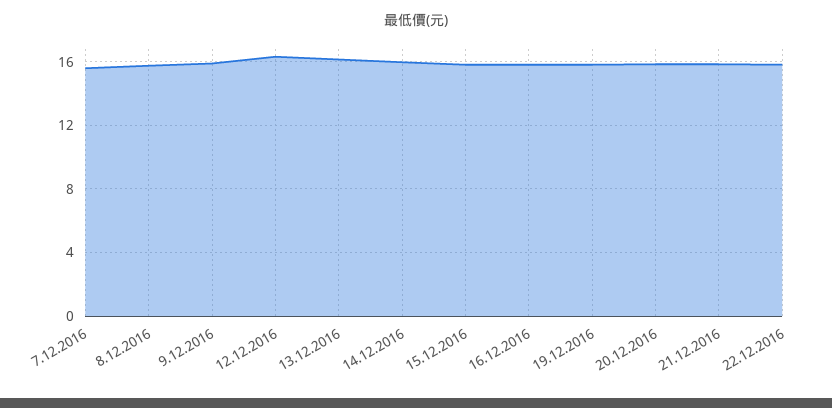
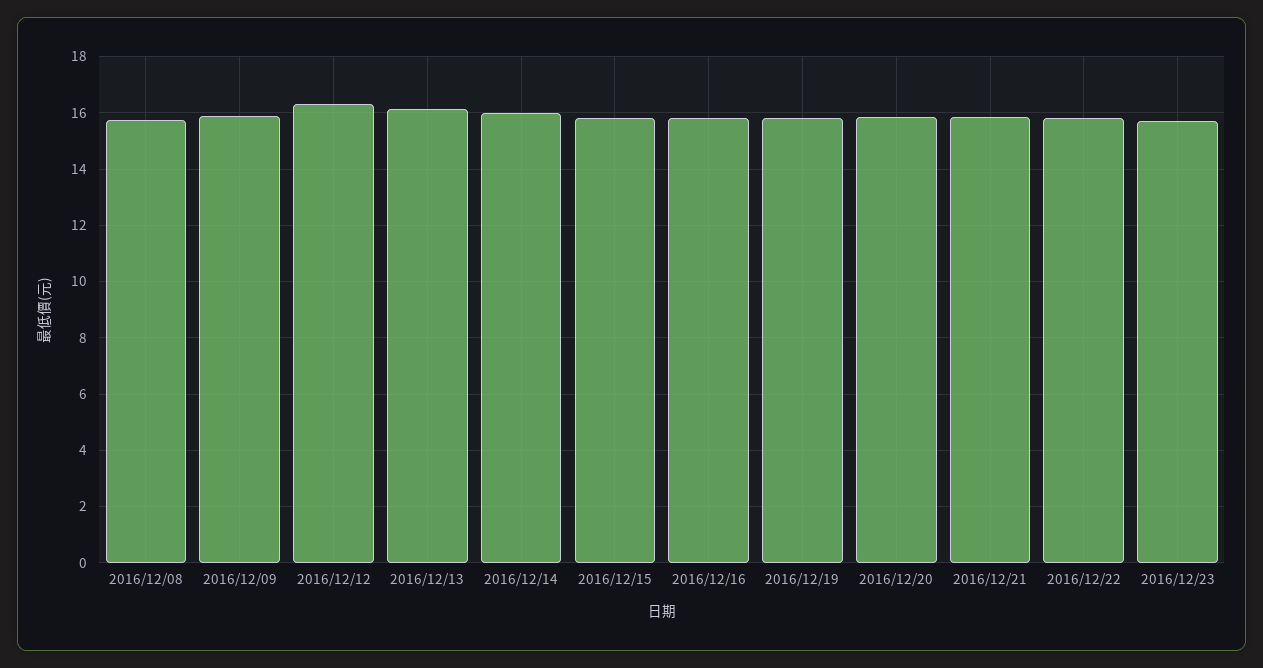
7.12.2016: 15.5 -> none
2016/12/23: none -> 15.75

